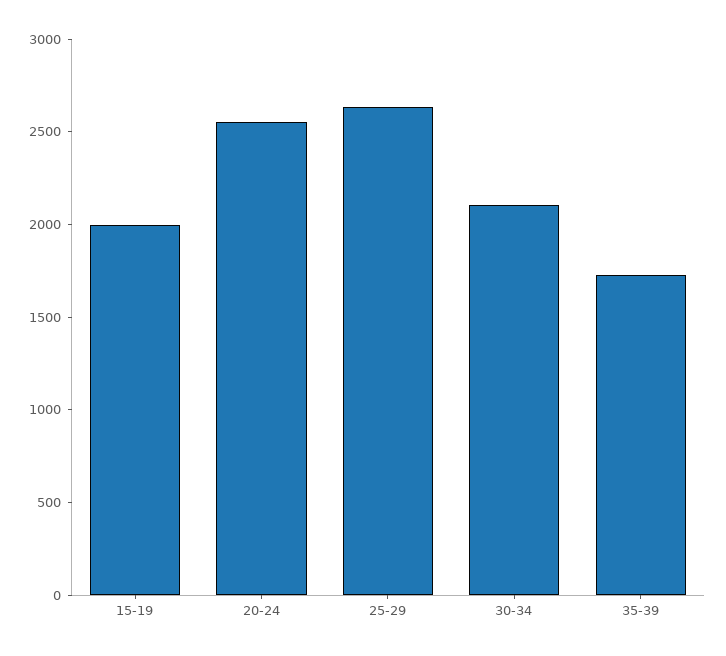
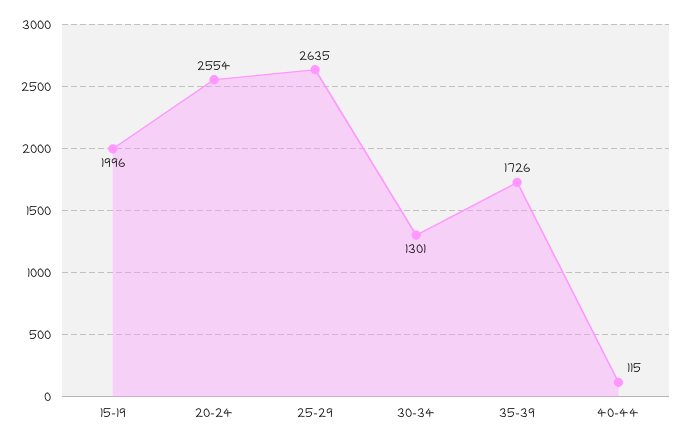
30-34: 2100 -> 1301
40-44: none -> 115

